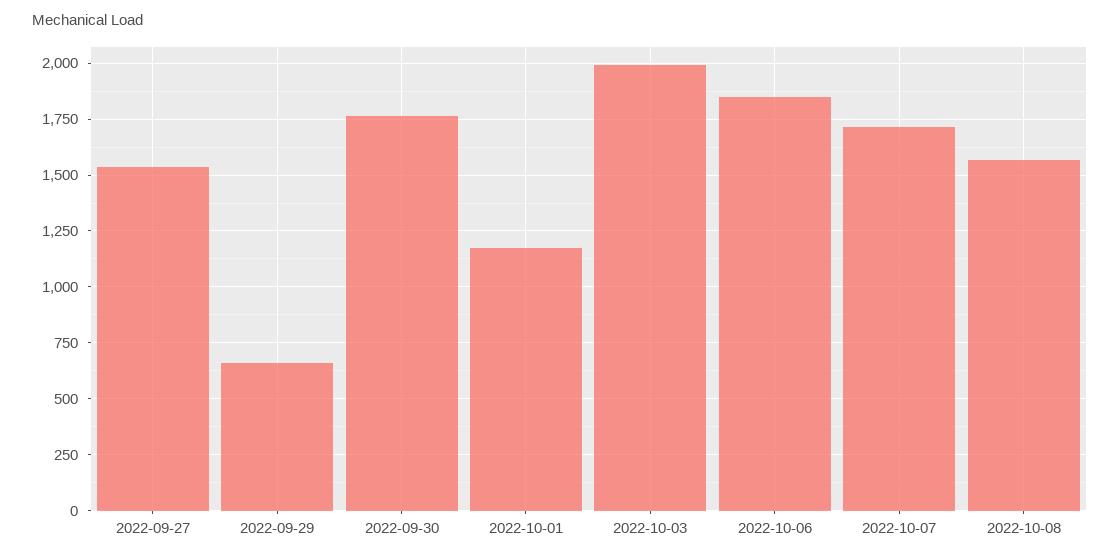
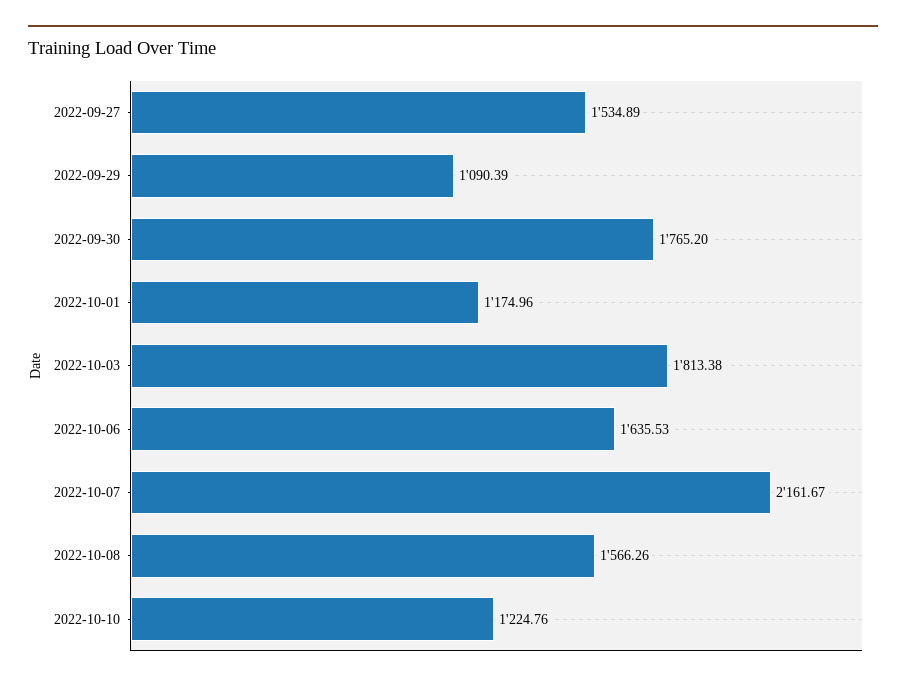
2022-09-29: 650 -> 1090.39
2022-10-03: 2000 -> 1813.38
2022-10-06: 1850 -> 1635.53
2022-10-07: 1700 -> 2161.67
2022-10-10: none -> 1224.76

